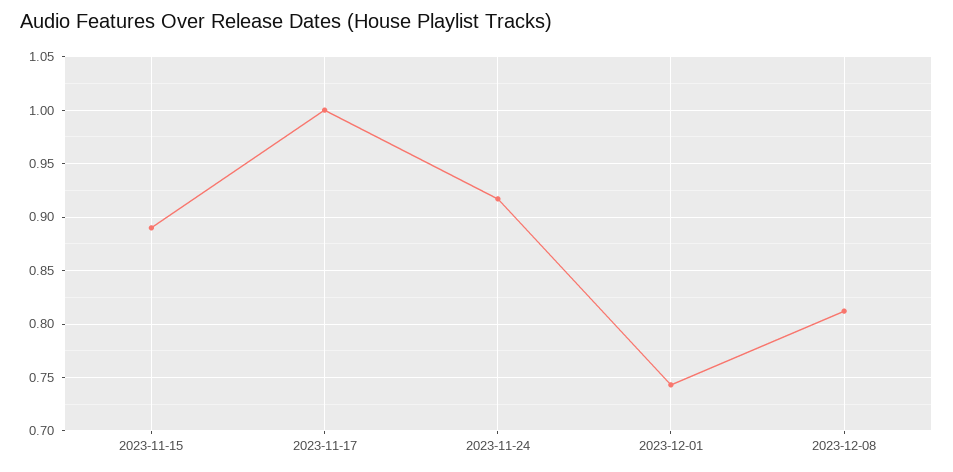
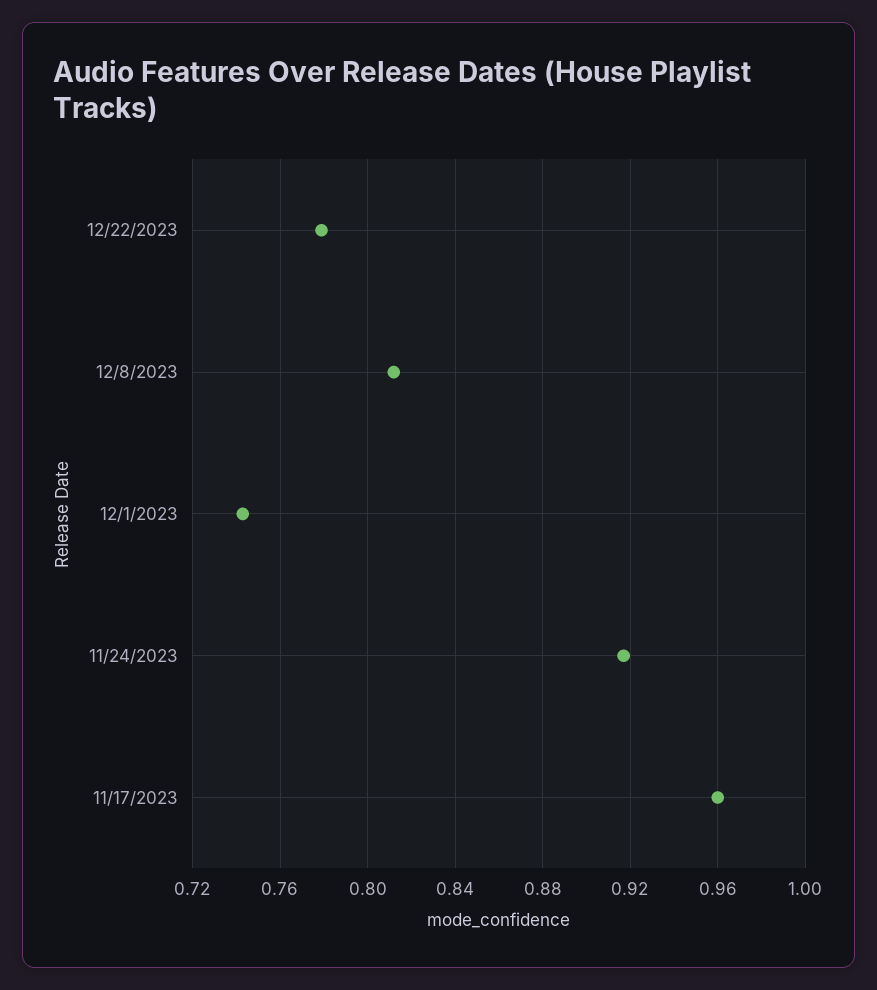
2023-11-15: 0.89 -> none
2023-11-17: 1 -> 0.96
12/22/2023: none -> 0.78

